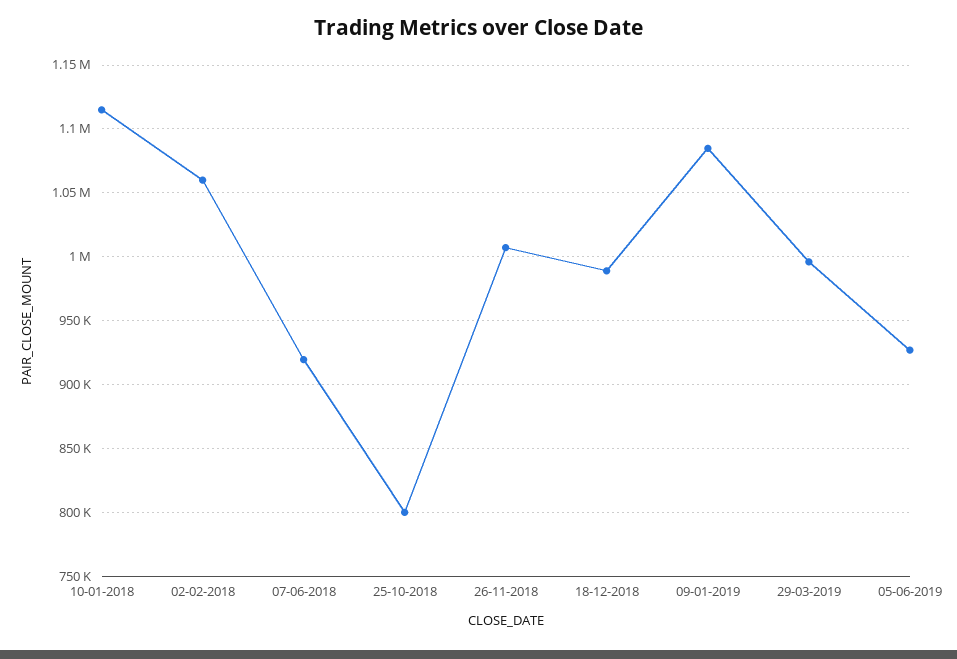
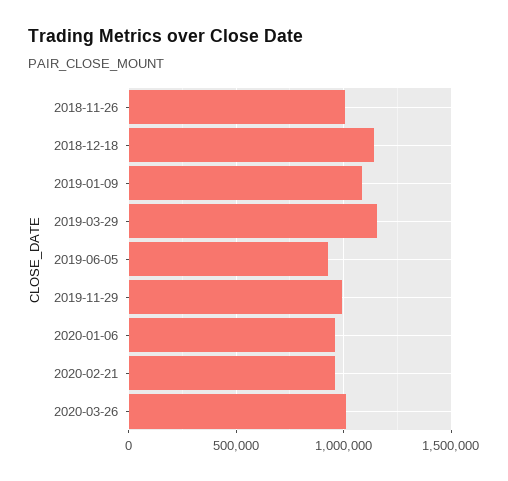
10-01-2018: 1115000 -> none
02-02-2018: 1060000 -> none
07-06-2018: 920000 -> none
25-10-2018: 800000 -> none
18-12-2018: 990000 -> 1150000
29-03-2019: 995000 -> 1150000
2019-11-29: none -> 1000000
2020-01-06: none -> 950000
2020-02-21: none -> 950000
2020-03-26: none -> 1000000

